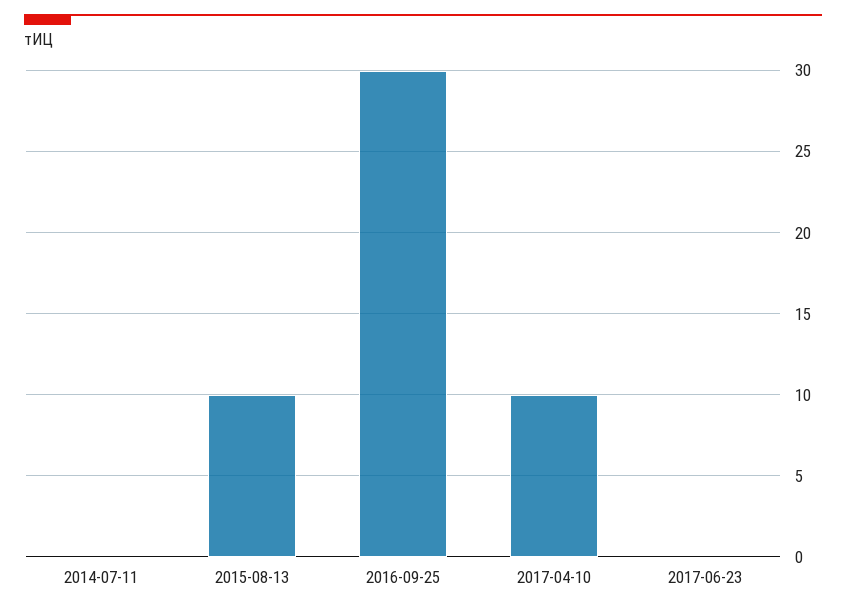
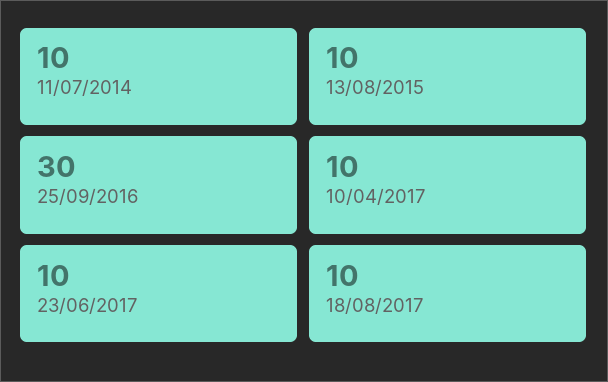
2014-07-11: 0 -> 10
2017-06-23: 0 -> 10
18/08/2017: none -> 10

